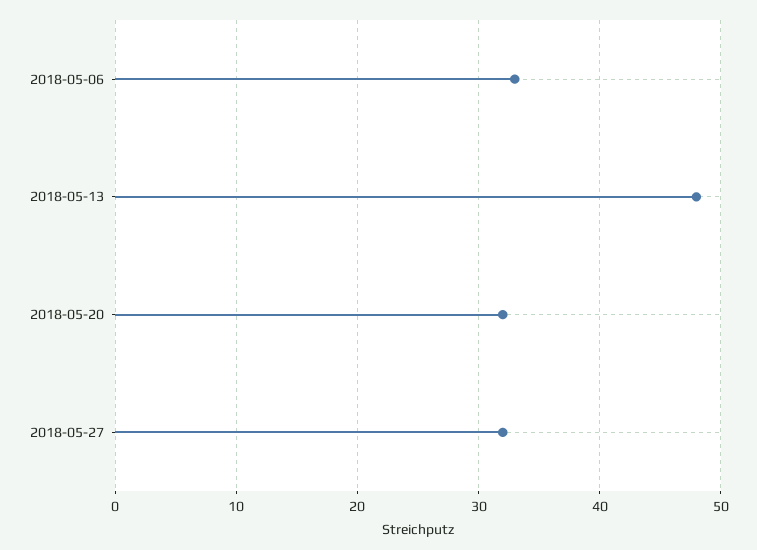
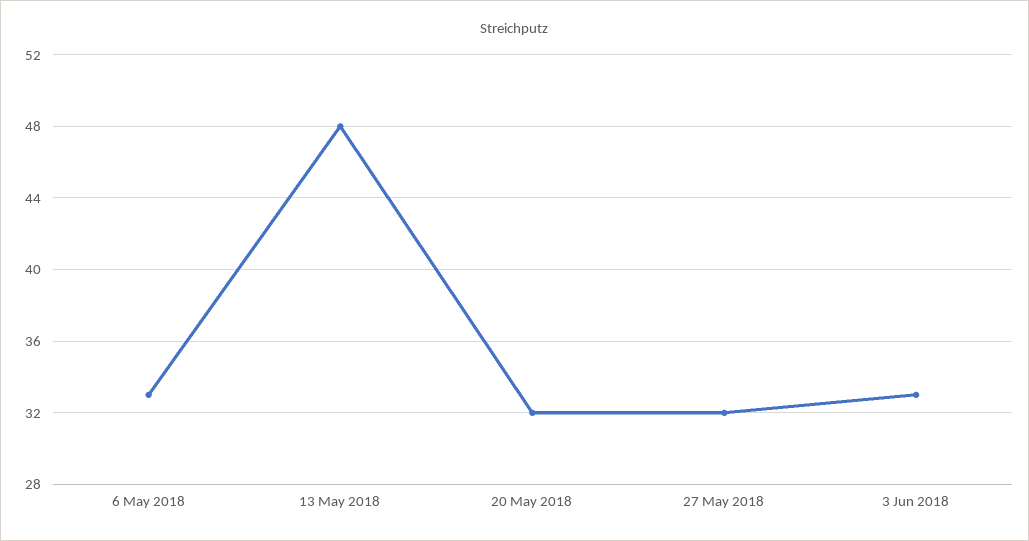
3 Jun 2018: none -> 33

